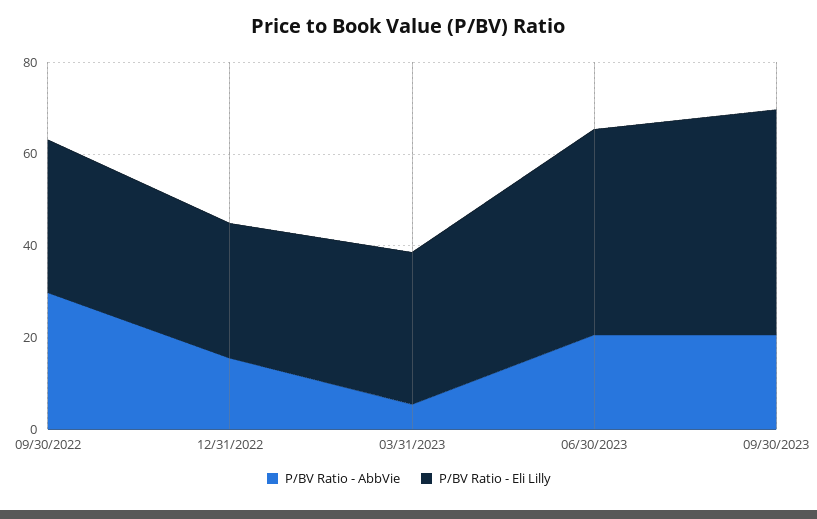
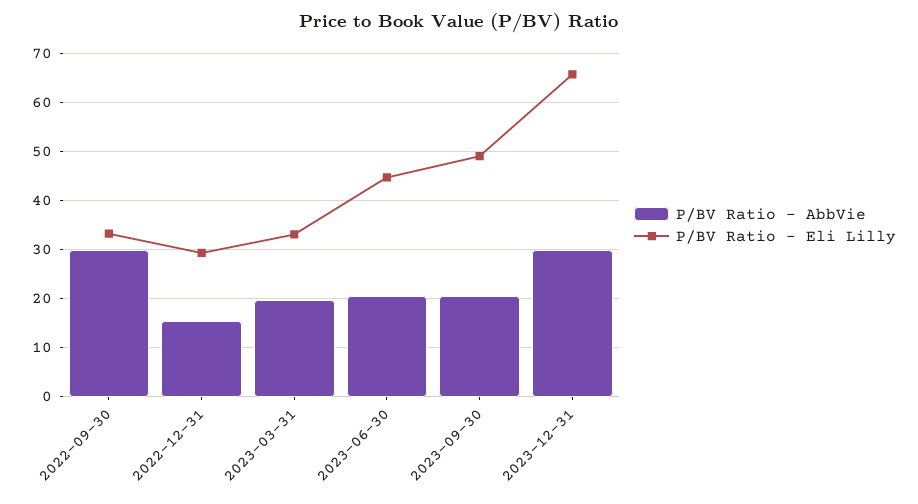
P/BV Ratio - AbbVie, 03/31/2023: 5 -> 20
P/BV Ratio - AbbVie, 2023-12-31: none -> 30
P/BV Ratio - Eli Lilly, 2023-12-31: none -> 66

